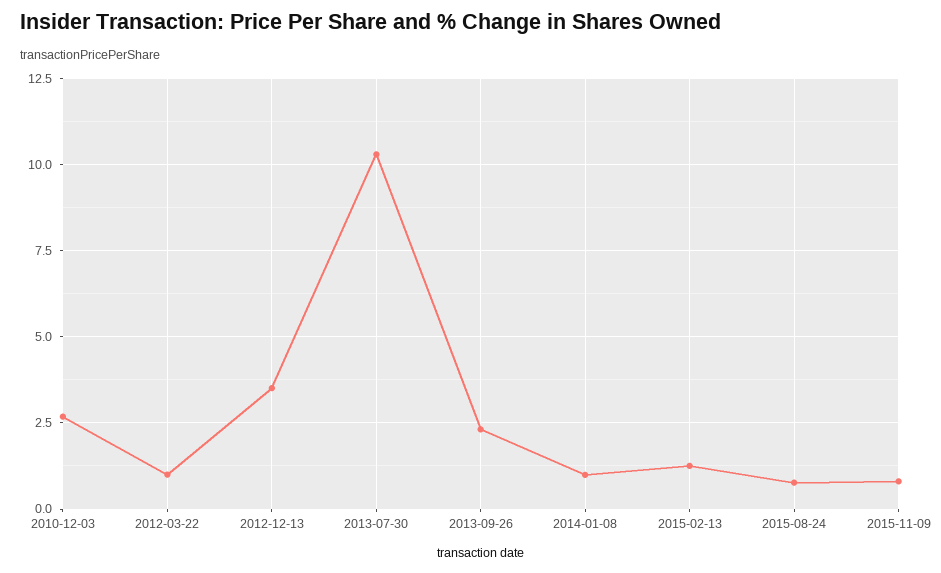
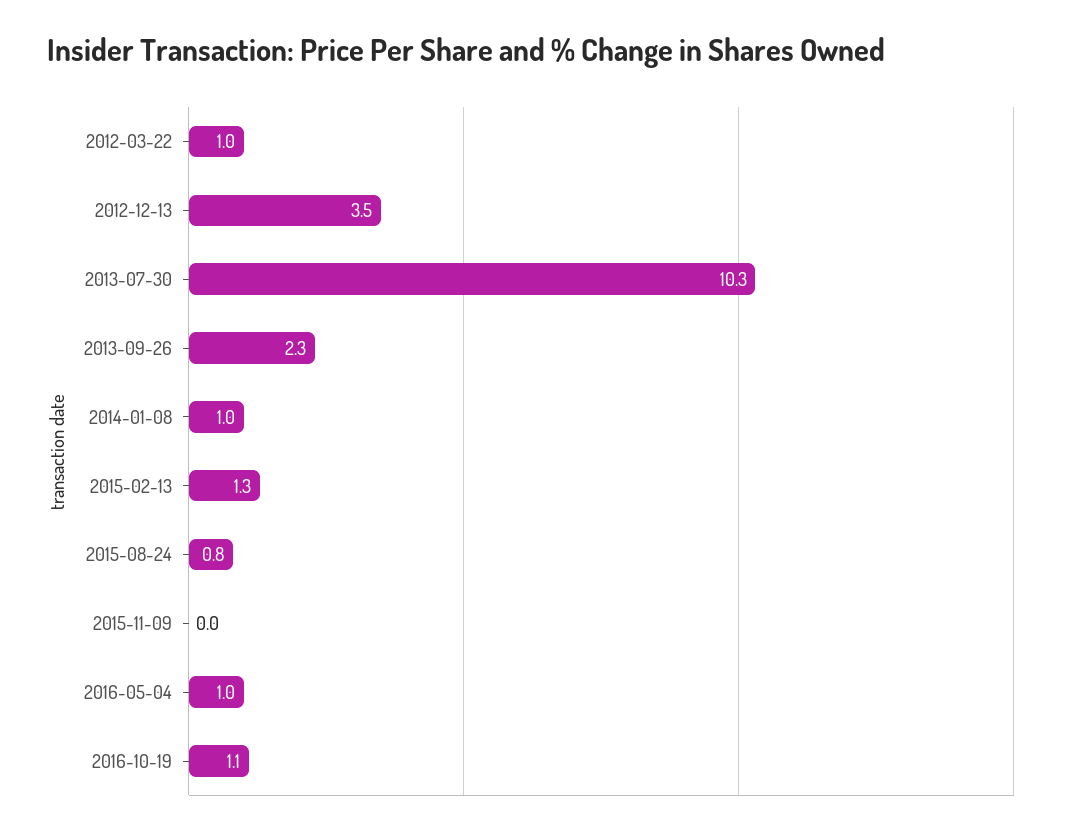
2010-12-03: 2.75 -> none
2015-11-09: 0.75 -> 0
2016-05-04: none -> 1
2016-10-19: none -> 1.1

